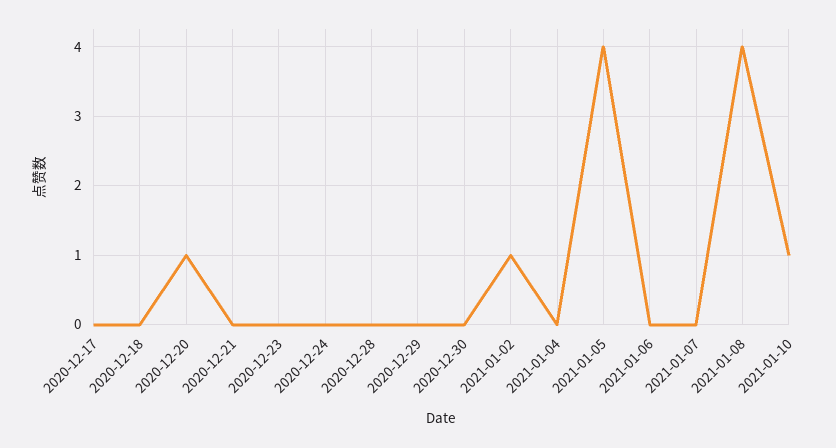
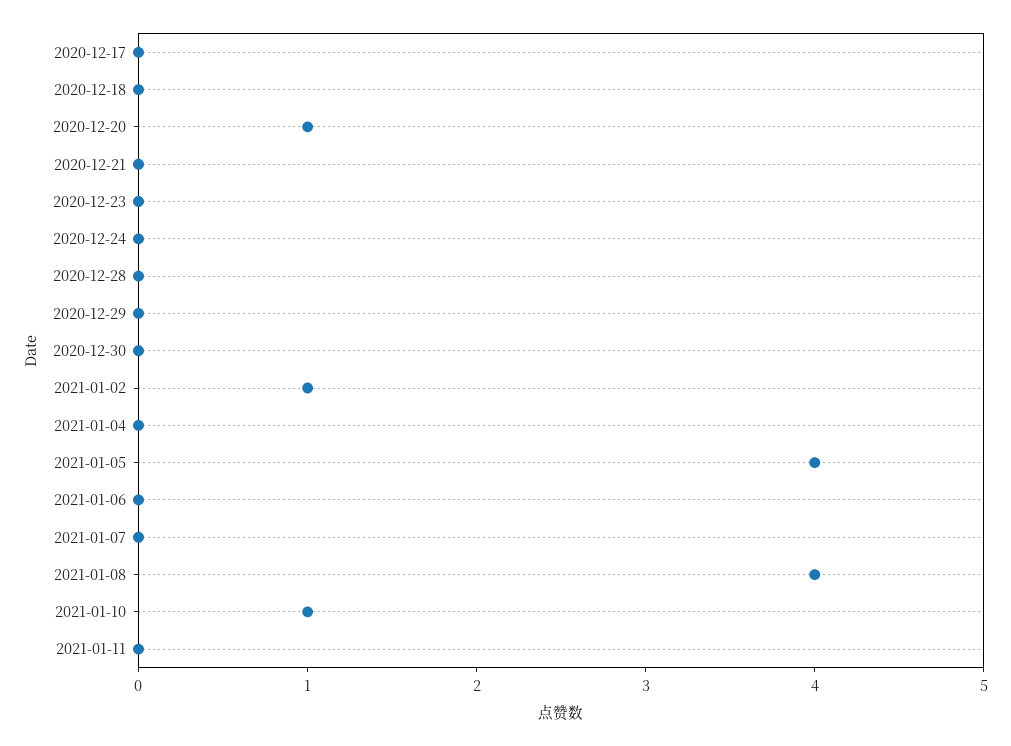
2021-01-11: none -> 0

